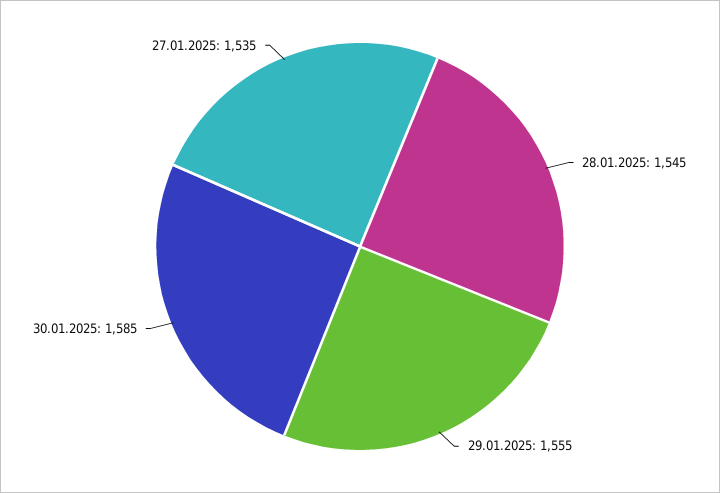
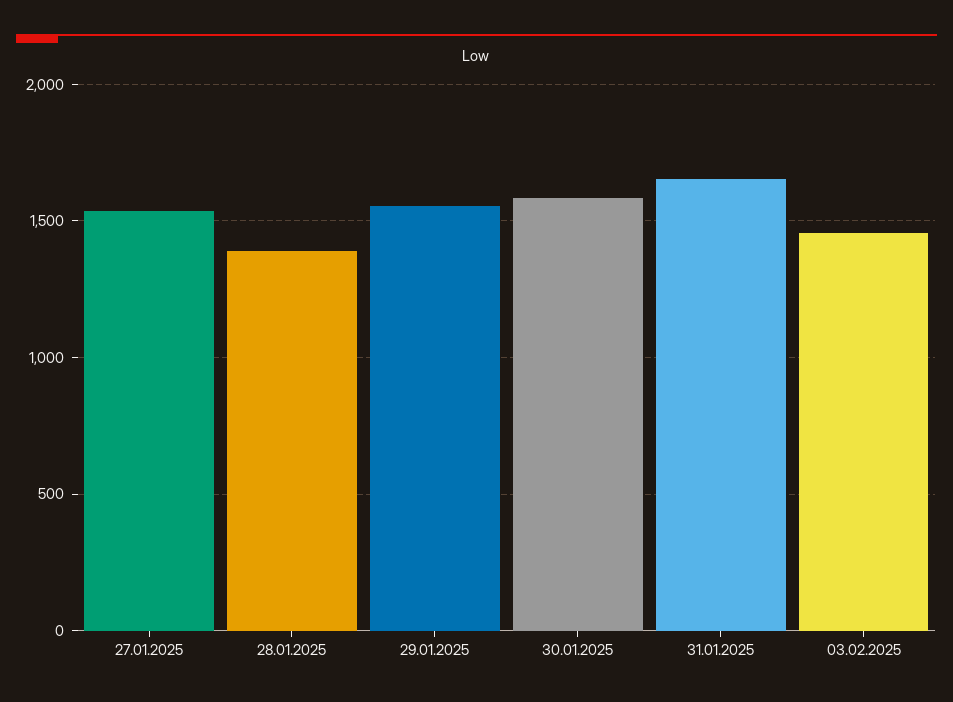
28.01.2025: 1545 -> 1400
31.01.2025: none -> 1650
03.02.2025: none -> 1450

